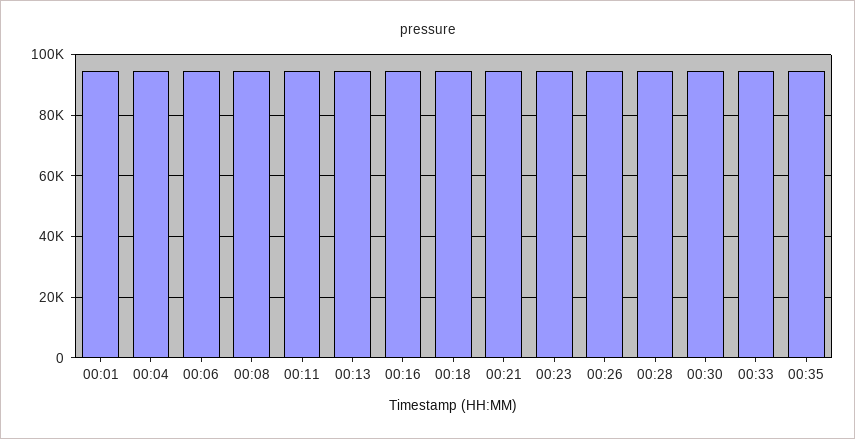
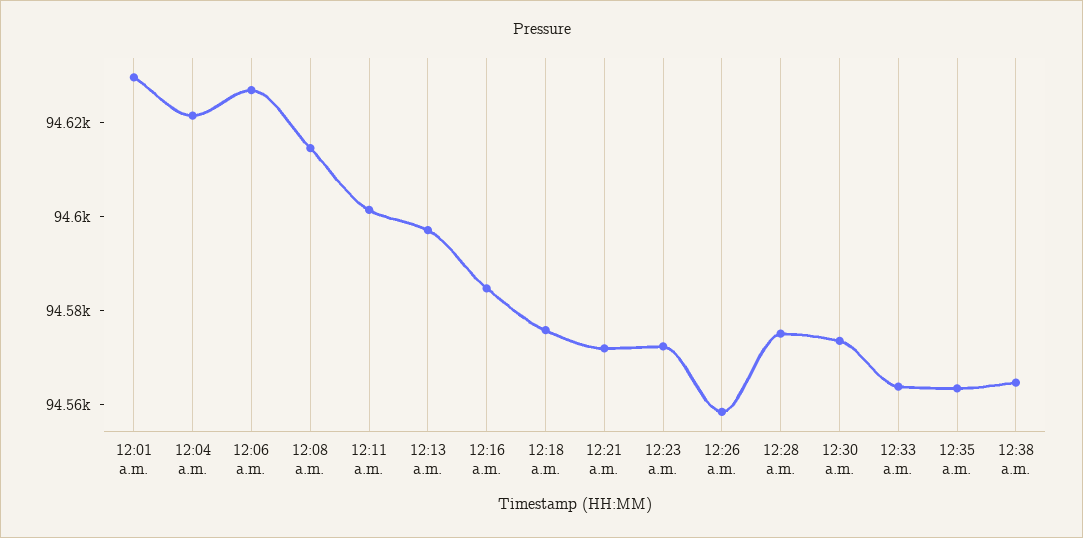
12:38 a.m.: none -> 94565

